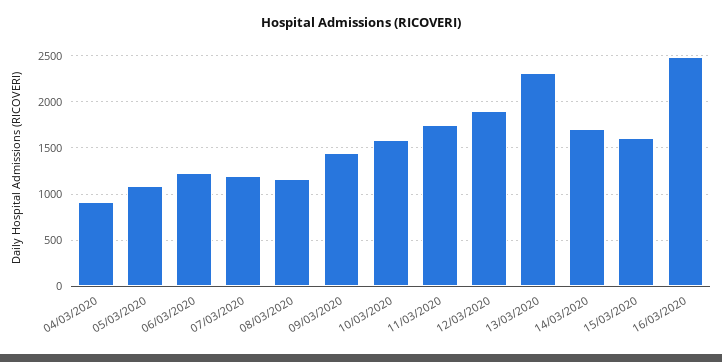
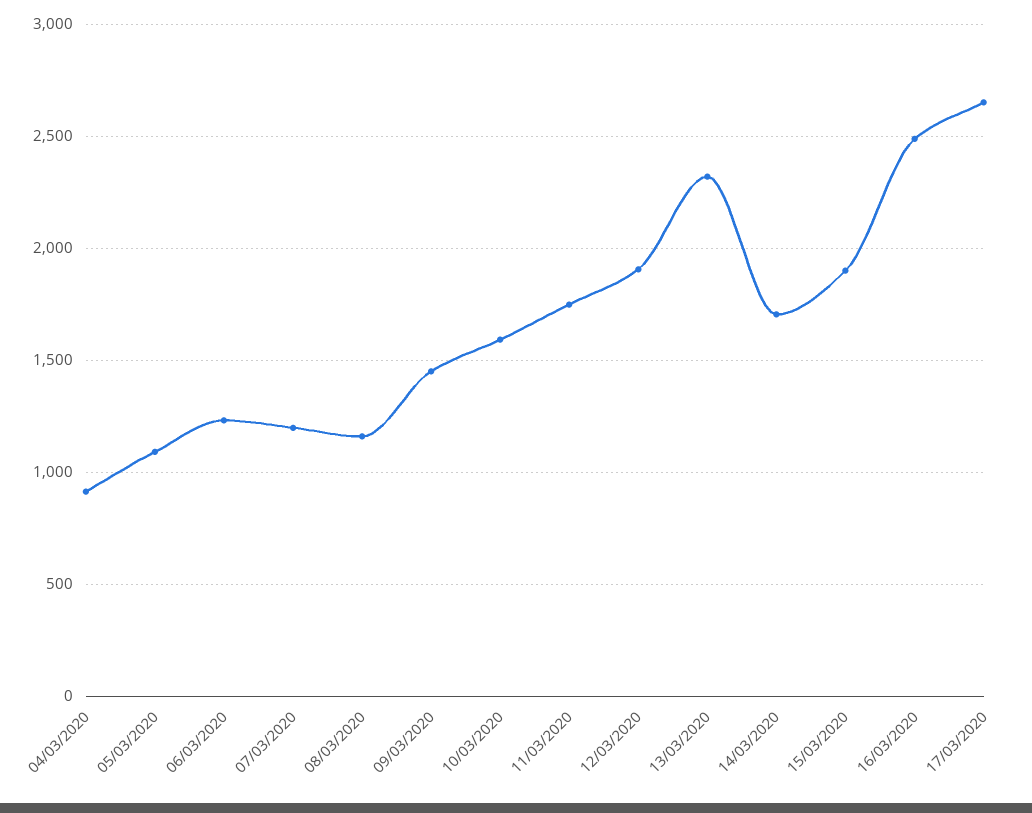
15/03/2020: 1600 -> 1900
17/03/2020: none -> 2650

